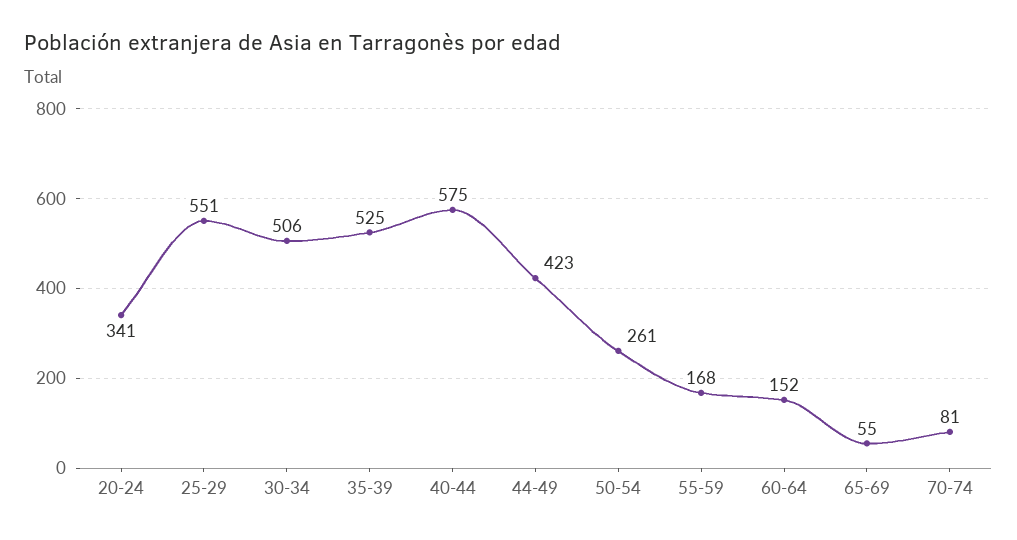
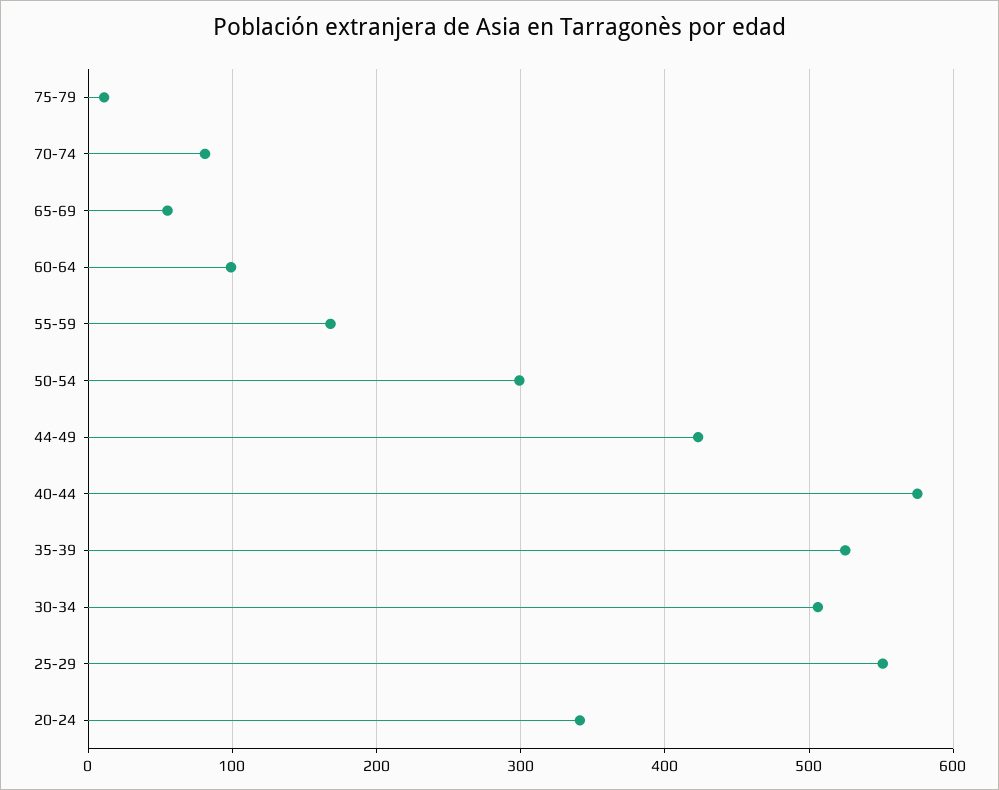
50-54: 261 -> 300
60-64: 152 -> 100
75-79: none -> 10

